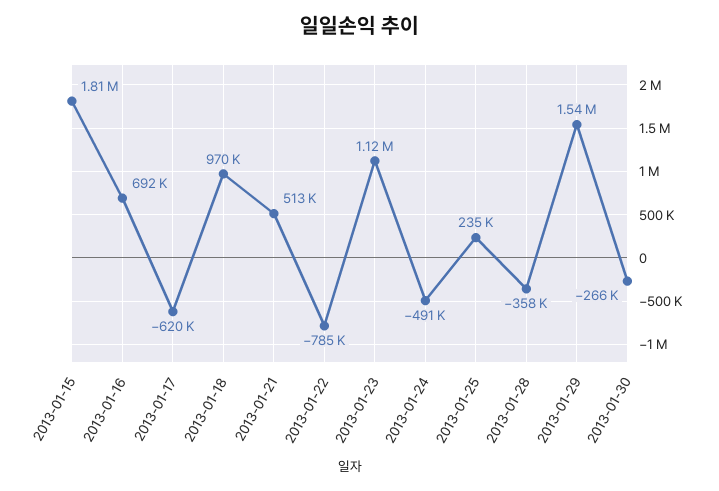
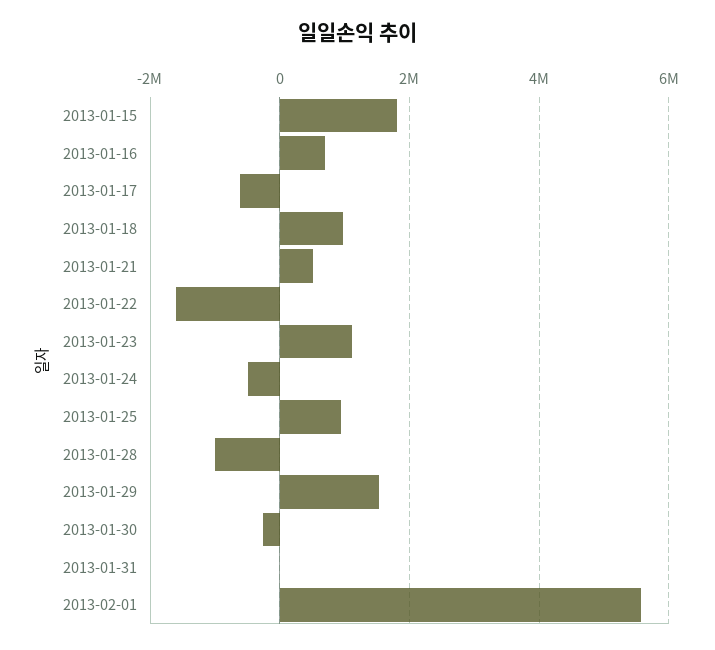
2013-01-22: -785000 -> -1600000
2013-01-25: 235000 -> 1000000
2013-01-28: -358000 -> -1000000
2013-01-31: none -> 0
2013-02-01: none -> 5600000

